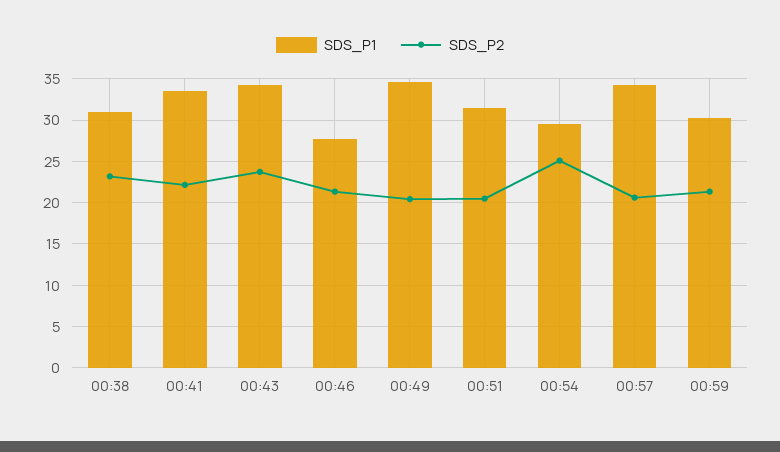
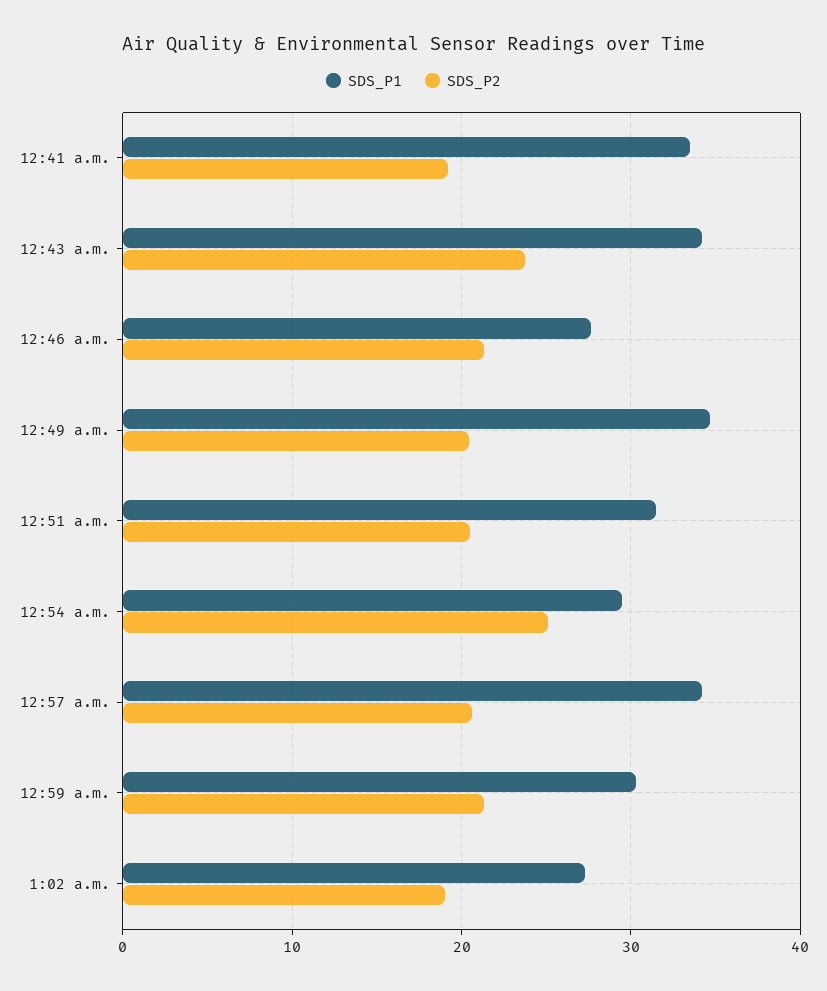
SDS_P1, 00:38: 31 -> none
SDS_P2, 00:38: 23 -> none
SDS_P2, 00:41: 22 -> 19
SDS_P1, 1:02 a.m.: none -> 27
SDS_P2, 1:02 a.m.: none -> 19

